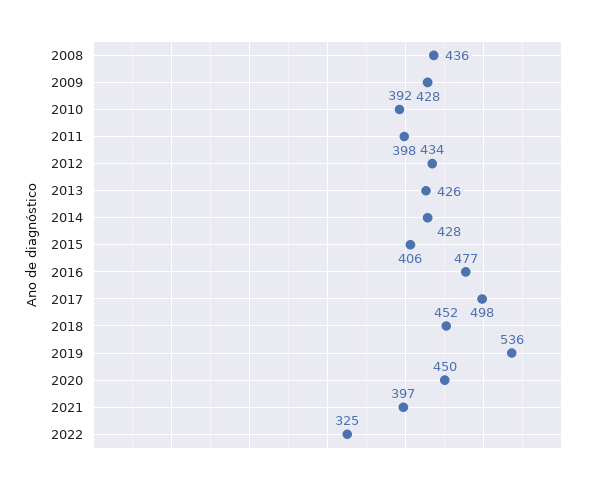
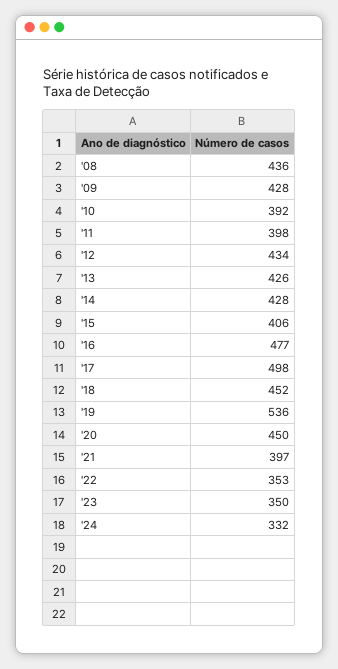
2022: 325 -> 353
'23: none -> 350
'24: none -> 332

